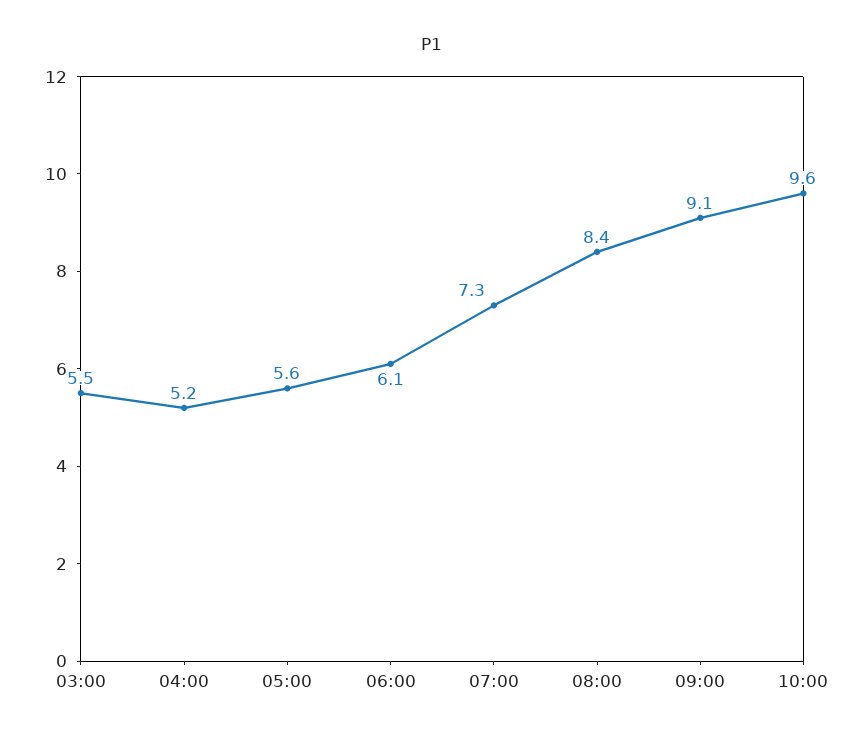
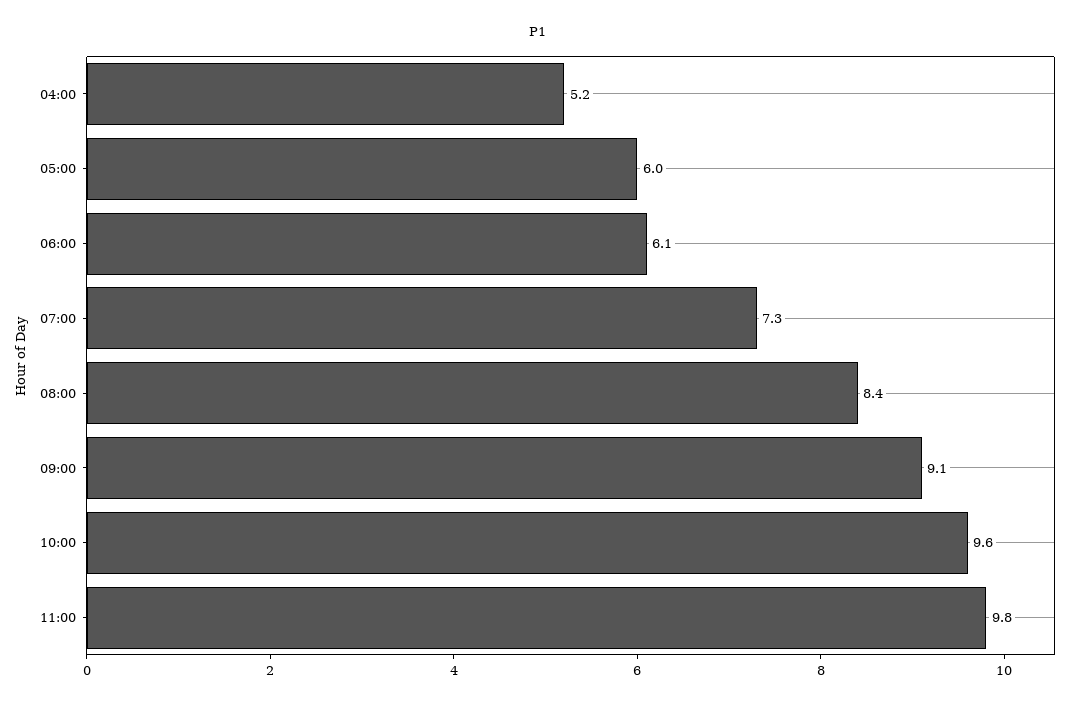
03:00: 5.5 -> none
05:00: 5.6 -> 6
11:00: none -> 9.8

